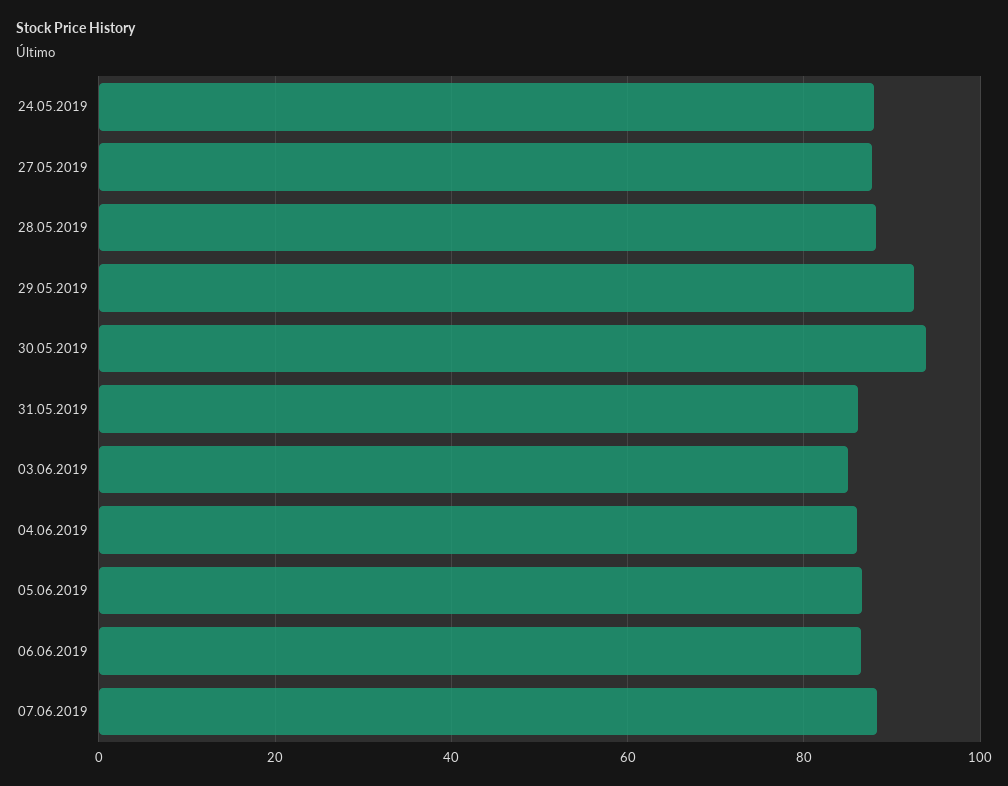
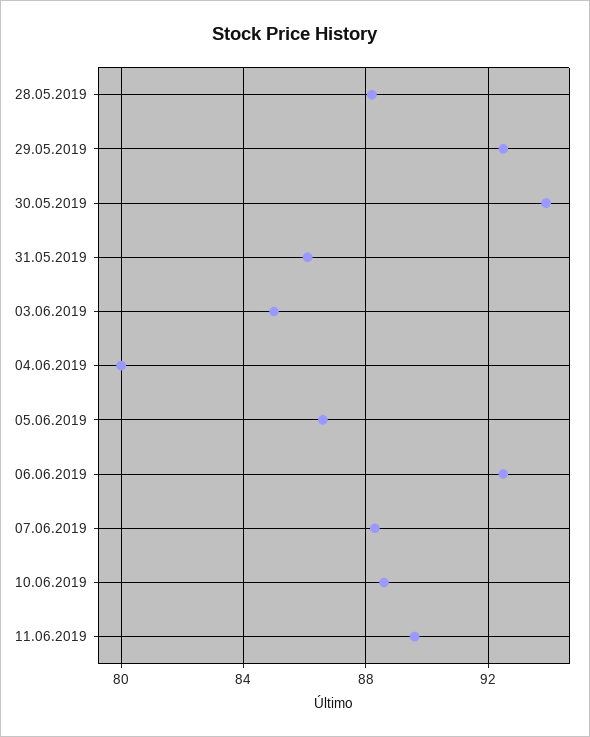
24.05.2019: 88 -> none
27.05.2019: 88 -> none
04.06.2019: 86 -> 80
06.06.2019: 86 -> 92.5
10.06.2019: none -> 88.5
11.06.2019: none -> 89.5

